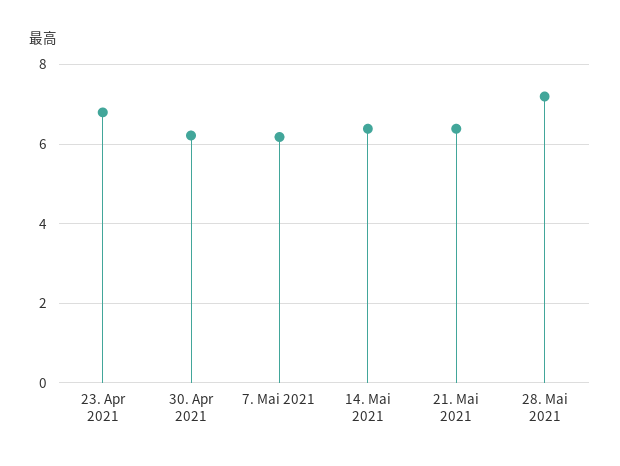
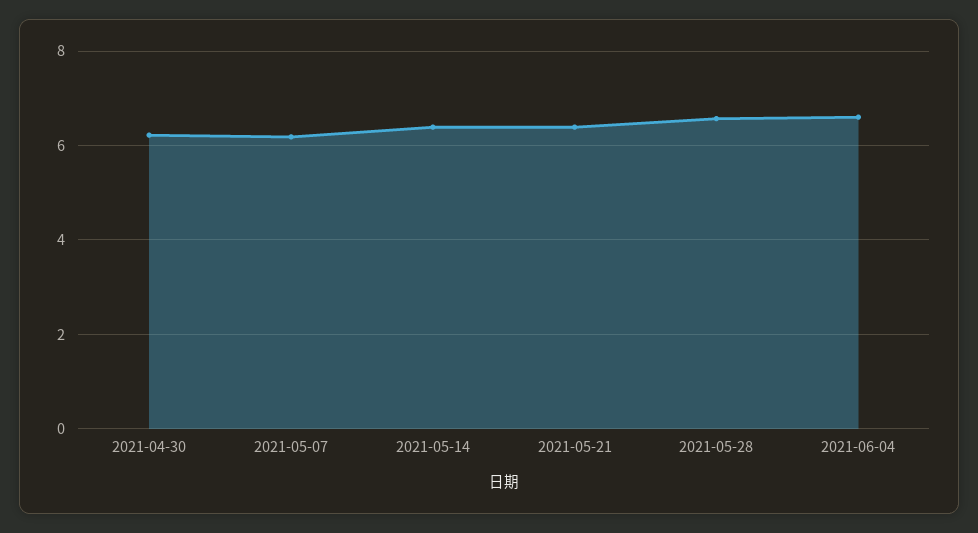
23. Apr 2021: 6.8 -> none
28. Mai 2021: 7.2 -> 6.6
2021-06-04: none -> 6.6

